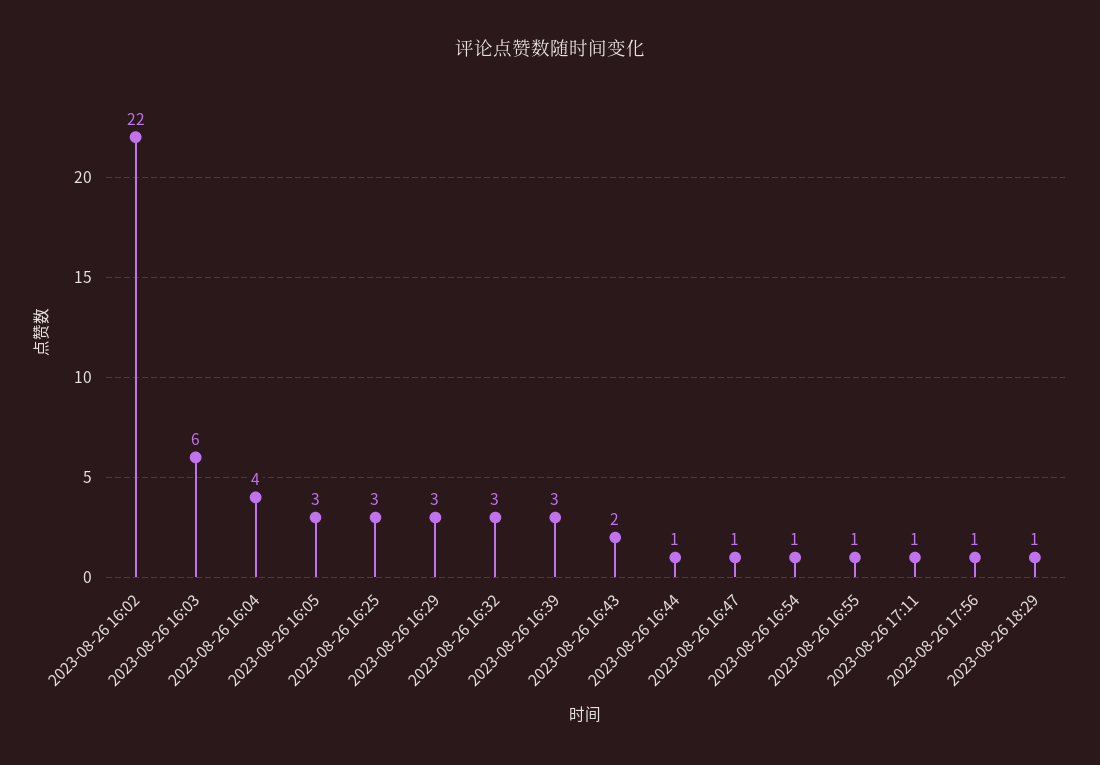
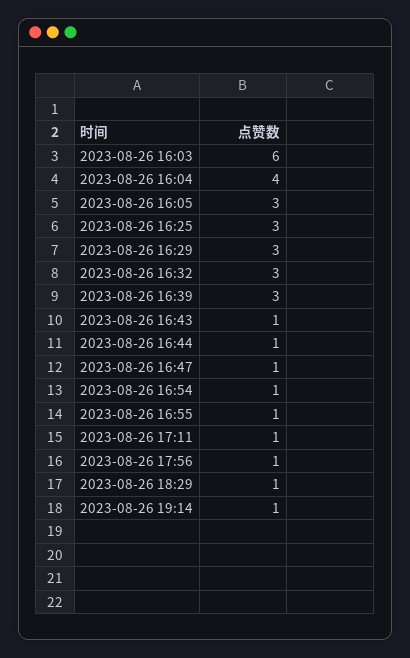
2023-08-26 16:02: 22 -> none
2023-08-26 16:43: 2 -> 1
2023-08-26 19:14: none -> 1

